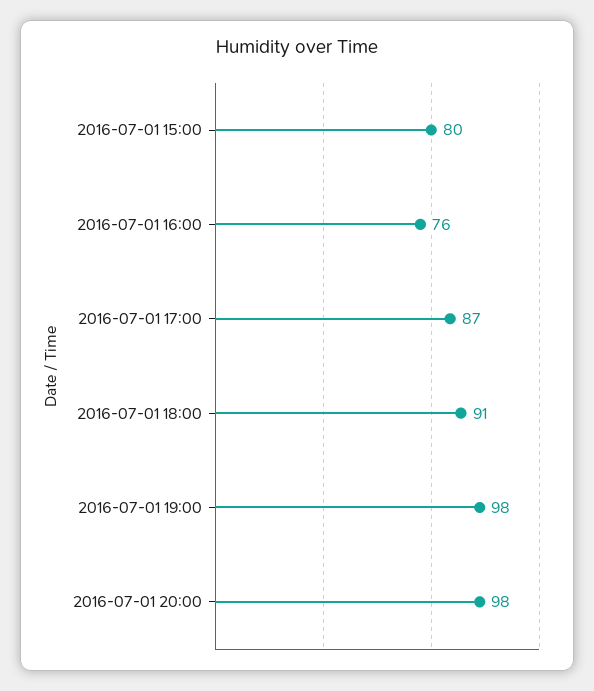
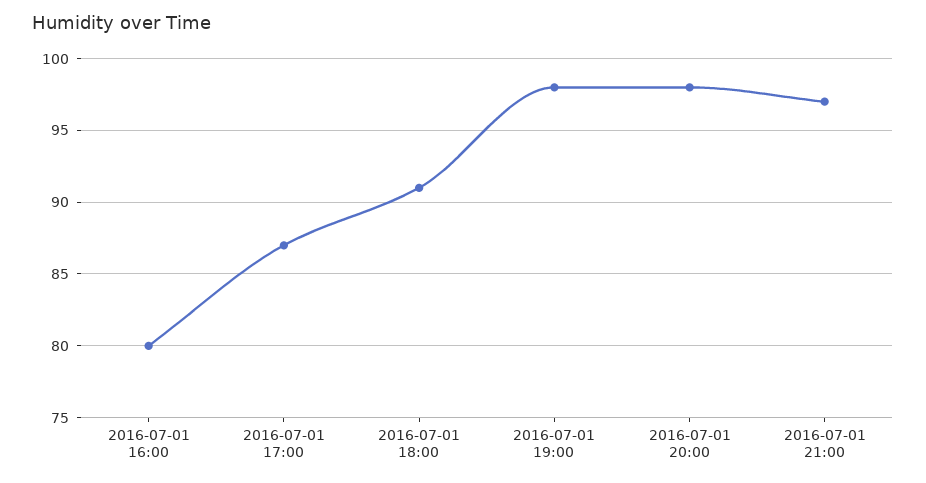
2016-07-01 15:00: 80 -> none
2016-07-01 16:00: 76 -> 80
2016-07-01 21:00: none -> 97

